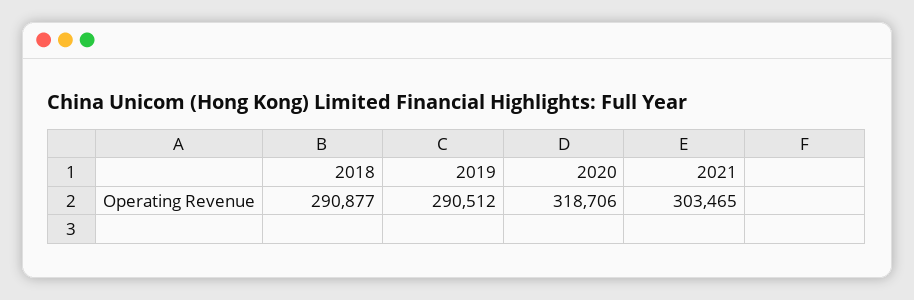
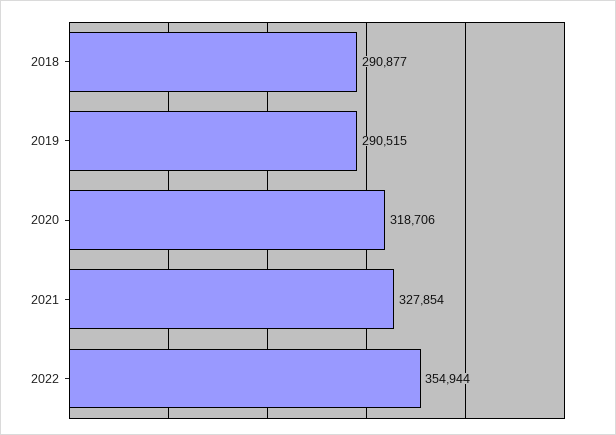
2019: 290512 -> 290515
2021: 303465 -> 327854
2022: none -> 354944

